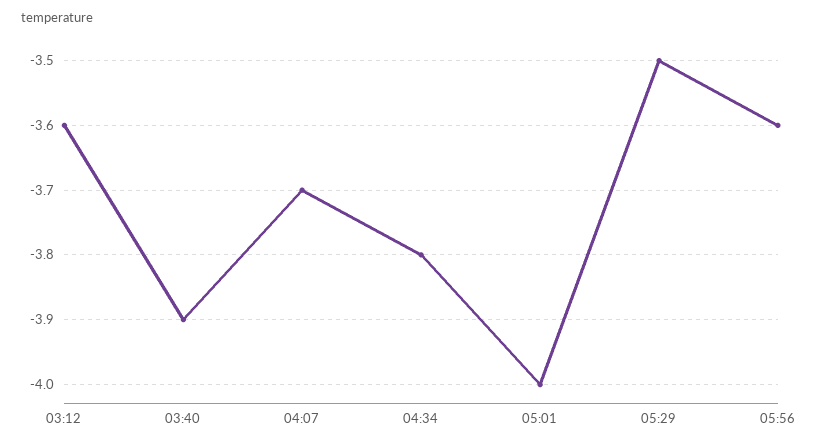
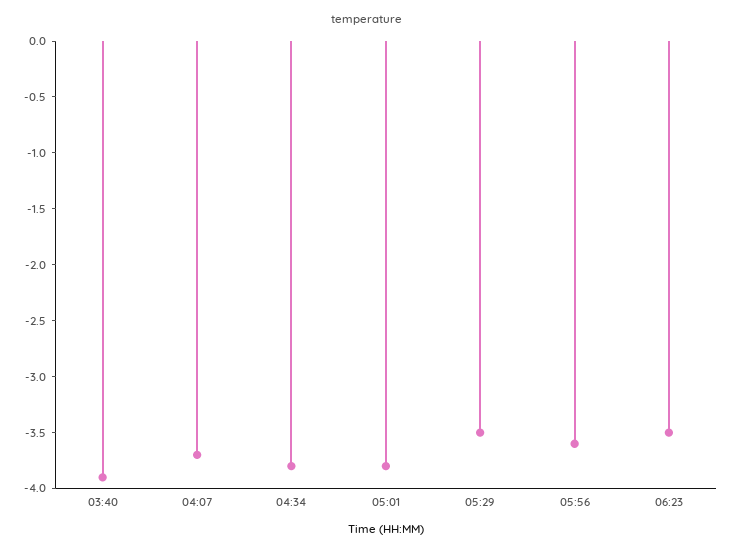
03:12: -3.6 -> none
05:01: -4 -> -3.8
06:23: none -> -3.5

